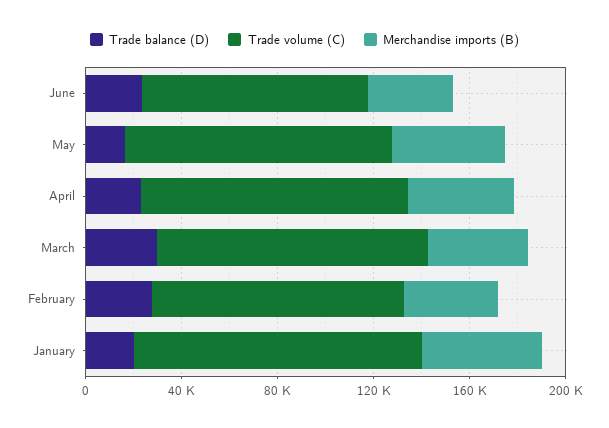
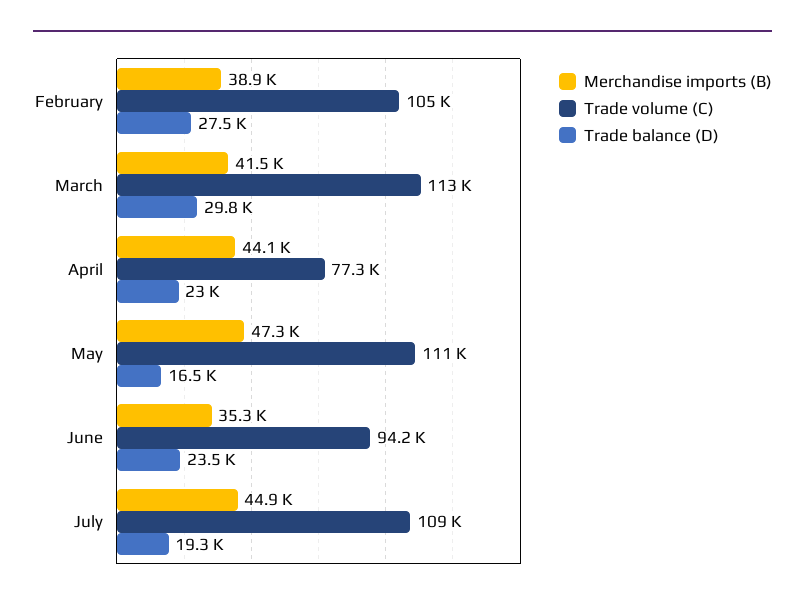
Trade volume (C), April: 110000 -> 77300
Trade balance (D), January: 20000 -> none
Trade volume (C), January: 120000 -> none
Merchandise imports (B), January: 50000 -> none
Merchandise imports (B), July: none -> 44900
Trade volume (C), July: none -> 109000
Trade balance (D), July: none -> 19300

